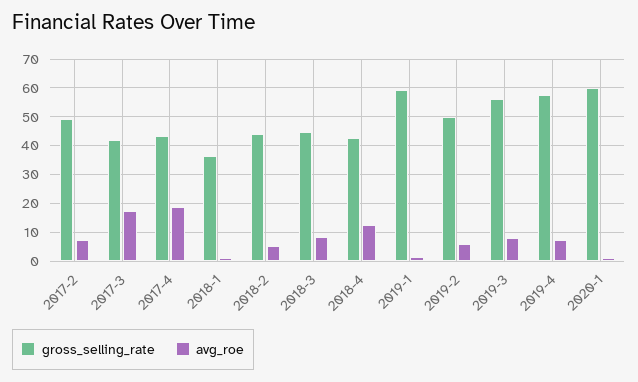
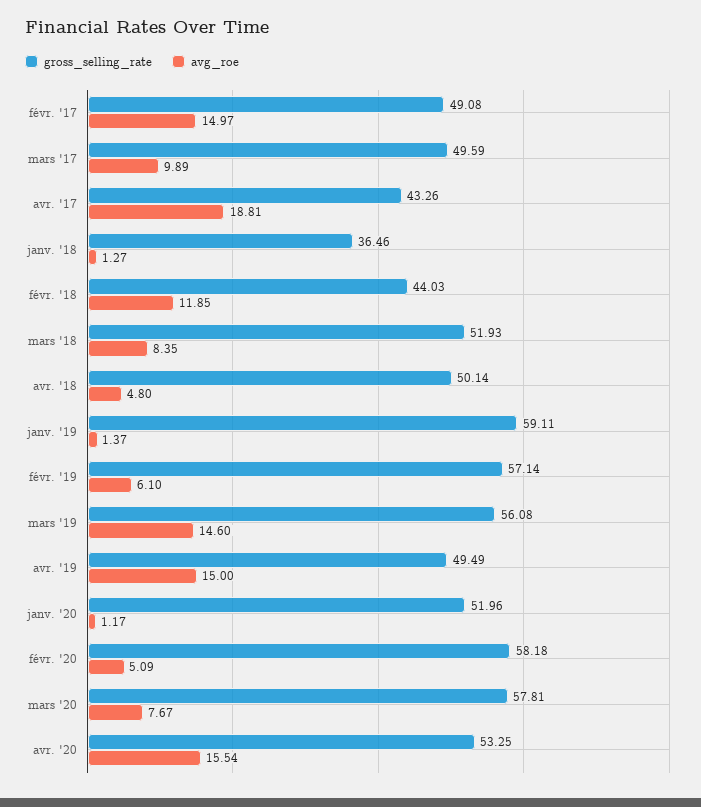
avg_roe, 2017-2: 7.5 -> 14.97
gross_selling_rate, 2017-3: 42.5 -> 49.59
avg_roe, 2017-3: 17.5 -> 9.89
avg_roe, 2018-2: 5 -> 11.85
gross_selling_rate, 2018-3: 45 -> 51.93
gross_selling_rate, 2018-4: 42.5 -> 50.14
avg_roe, 2018-4: 12.5 -> 4.8
gross_selling_rate, 2019-2: 50 -> 57.14
avg_roe, 2019-3: 7.5 -> 14.6
gross_selling_rate, 2019-4: 57.5 -> 49.49
avg_roe, 2019-4: 7.5 -> 15
gross_selling_rate, 2020-1: 60 -> 51.96
gross_selling_rate, févr. '20: none -> 58.18
avg_roe, févr. '20: none -> 5.09
gross_selling_rate, mars '20: none -> 57.81
avg_roe, mars '20: none -> 7.67
gross_selling_rate, avr. '20: none -> 53.25
avg_roe, avr. '20: none -> 15.54

